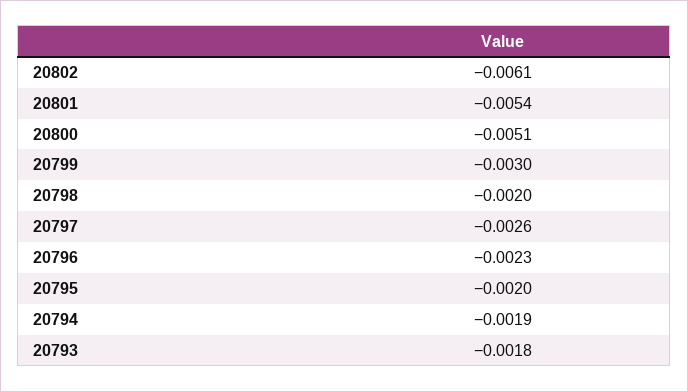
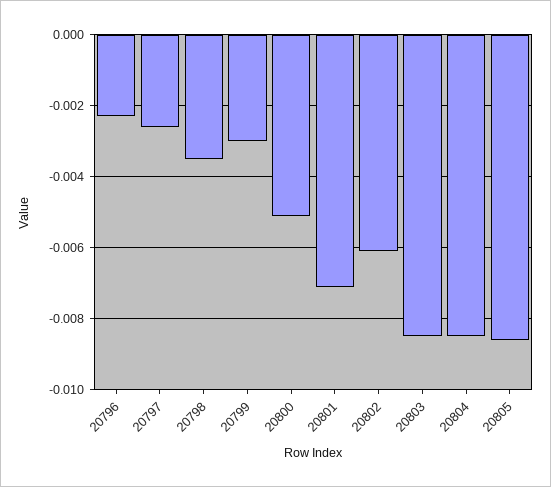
20801: -0.0054 -> -0.007
20798: -0.002 -> -0.0035
20795: -0.002 -> none
20794: -0.0019 -> none
20793: -0.0018 -> none
20803: none -> -0.0085
20804: none -> -0.0085
20805: none -> -0.0085

